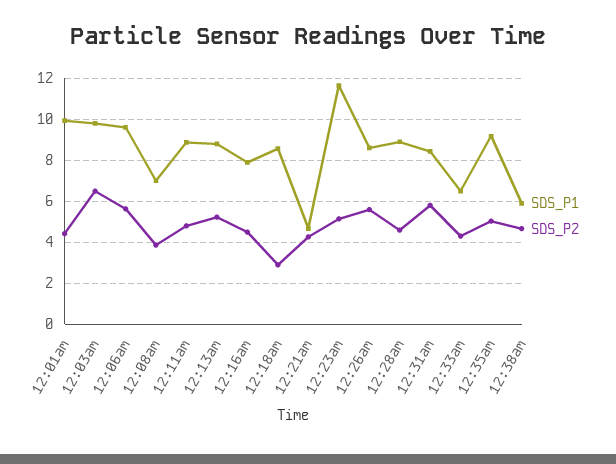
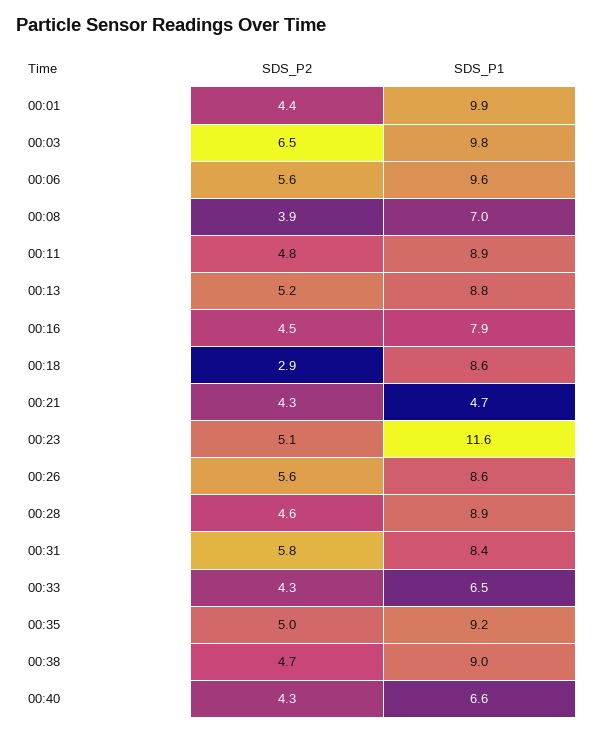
SDS_P1, 12:38am: 6 -> 9
SDS_P2, 00:40: none -> 4.3
SDS_P1, 00:40: none -> 6.6

